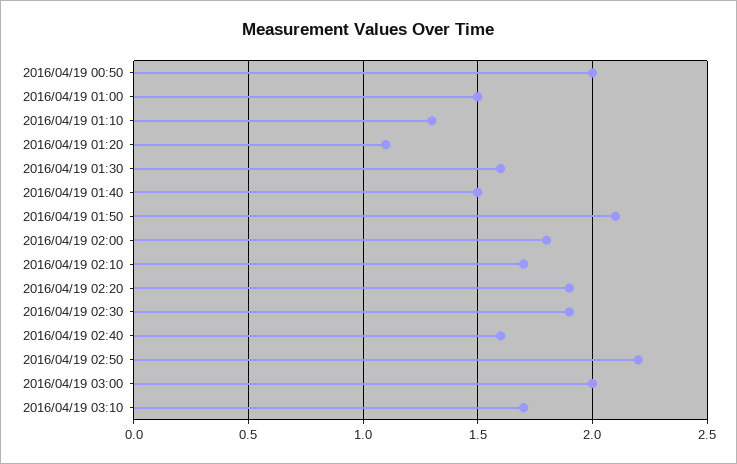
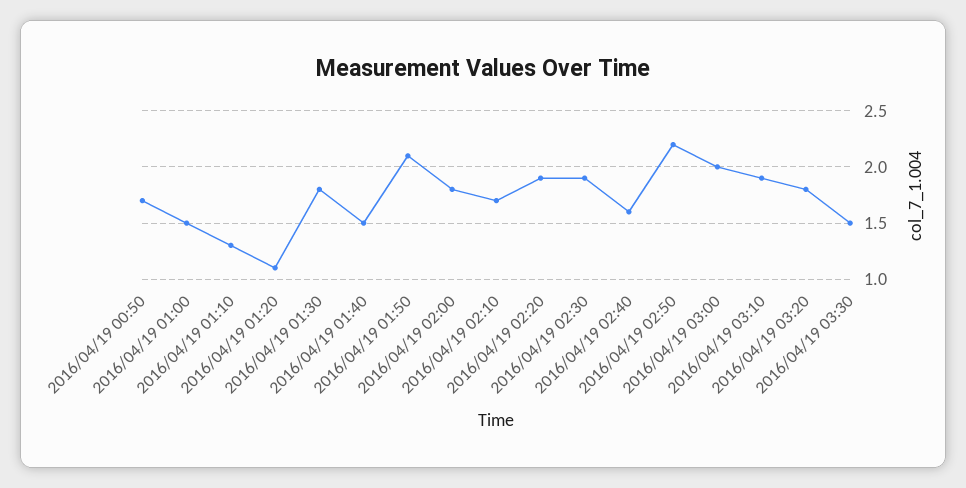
2016/04/19 00:50: 2 -> 1.7
2016/04/19 01:30: 1.6 -> 1.8
2016/04/19 03:10: 1.7 -> 1.9
2016/04/19 03:20: none -> 1.8
2016/04/19 03:30: none -> 1.5

